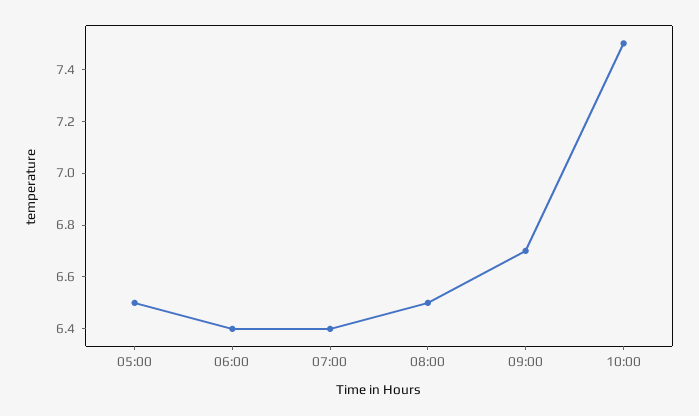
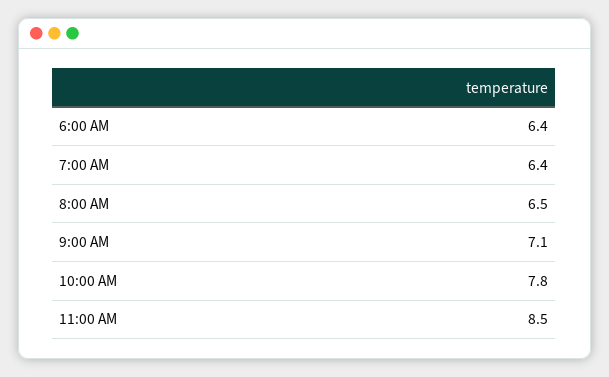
05:00: 6.5 -> none
09:00: 6.7 -> 7.1
10:00: 7.5 -> 7.8
11:00 AM: none -> 8.5

